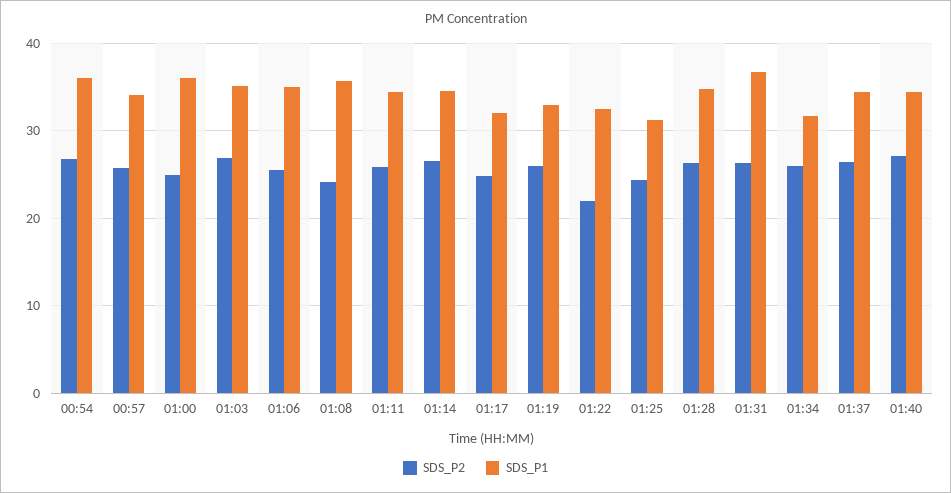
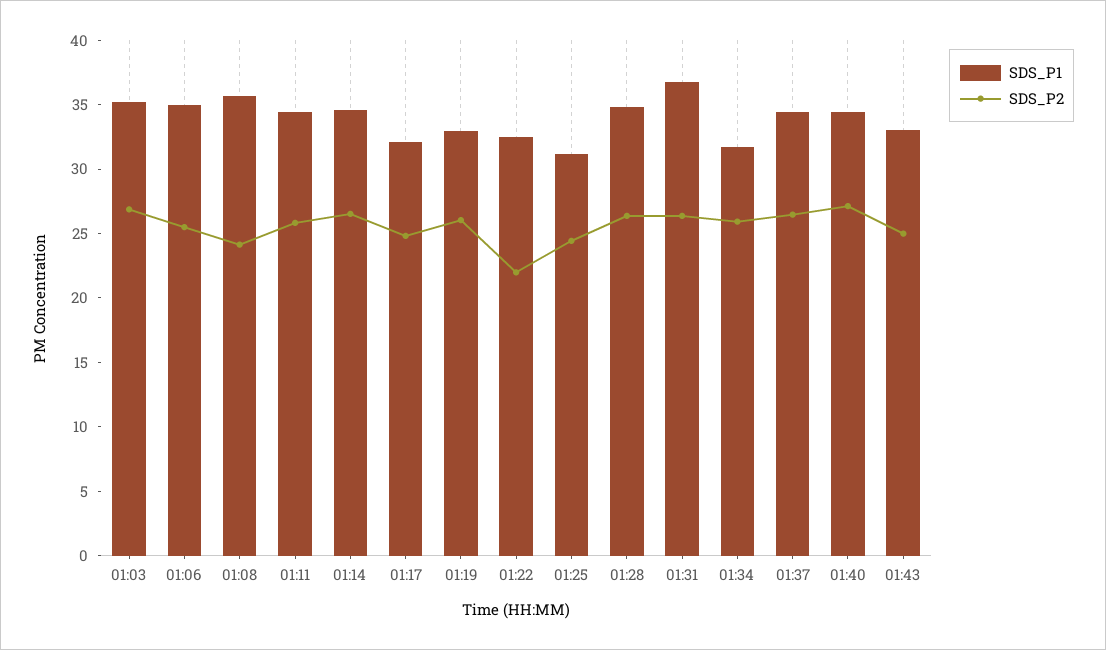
SDS_P2, 00:54: 27 -> none
SDS_P1, 00:54: 36 -> none
SDS_P2, 00:57: 26 -> none
SDS_P1, 00:57: 34 -> none
SDS_P2, 01:00: 25 -> none
SDS_P1, 01:00: 36 -> none
SDS_P1, 01:43: none -> 33
SDS_P2, 01:43: none -> 25

